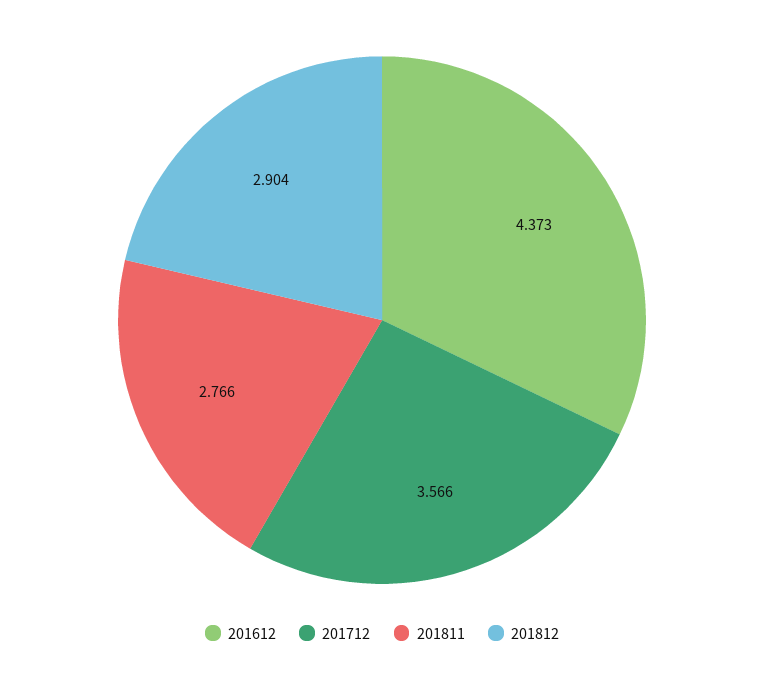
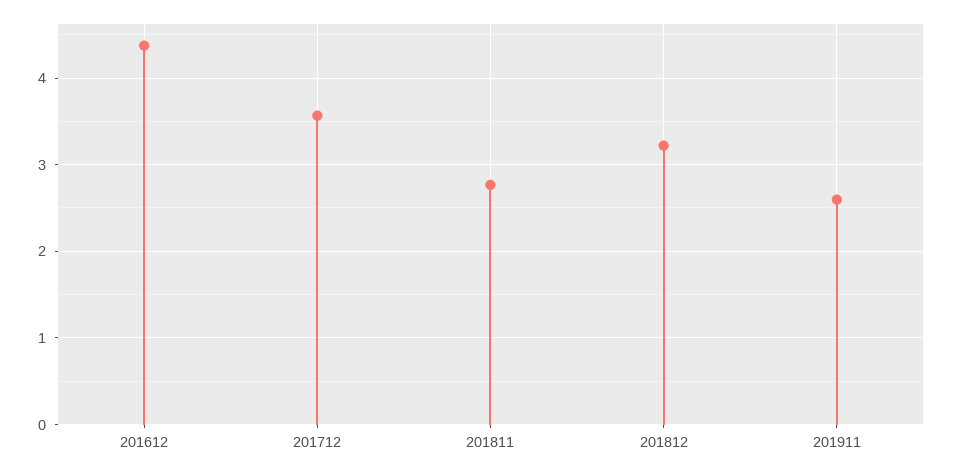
201812: 2.904 -> 3.2
201911: none -> 2.6

